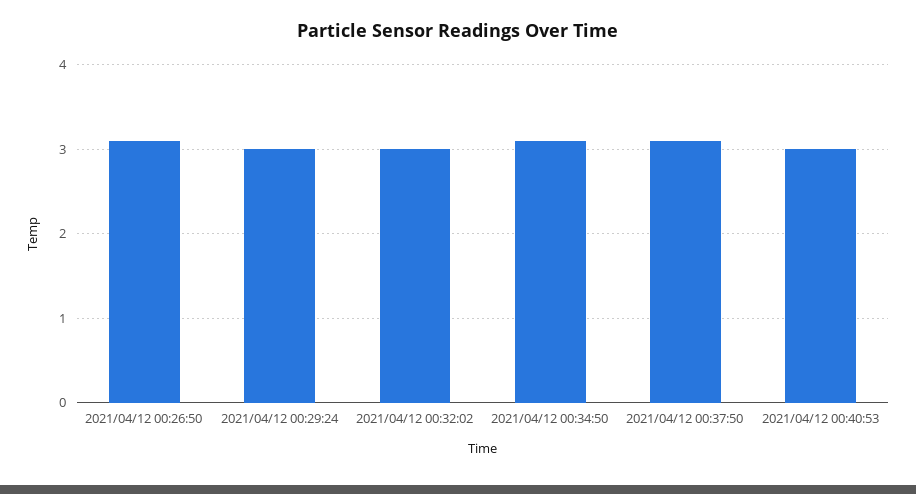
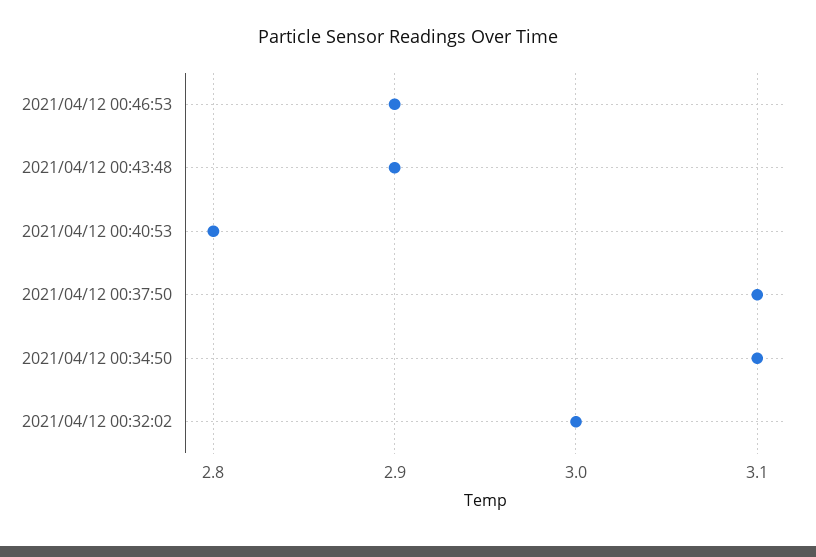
2021/04/12 00:26:50: 3.1 -> none
2021/04/12 00:29:24: 3 -> none
2021/04/12 00:40:53: 3 -> 2.8
2021/04/12 00:46:53: none -> 2.9
2021/04/12 00:43:48: none -> 2.9

